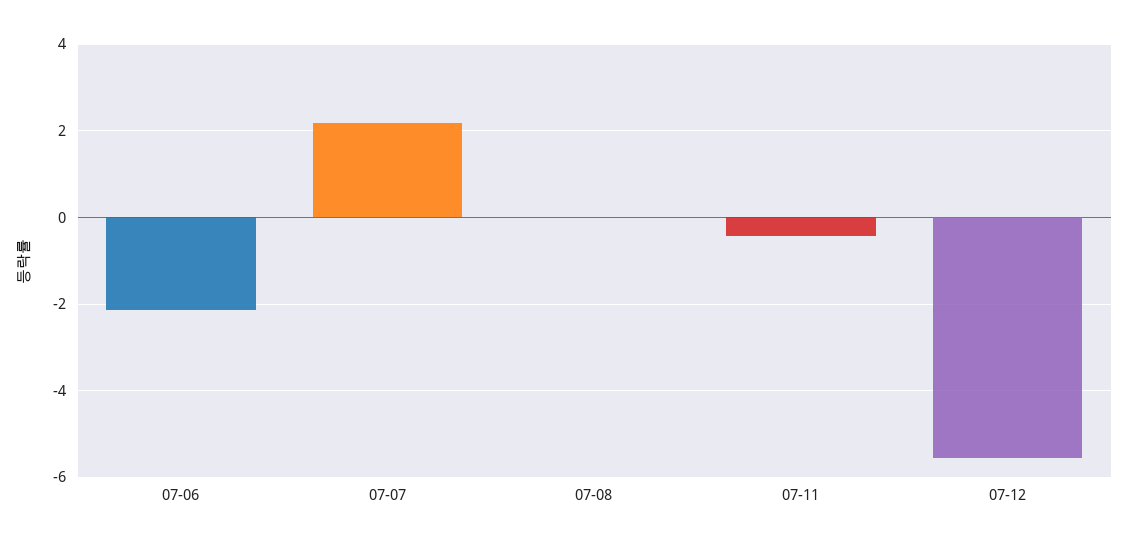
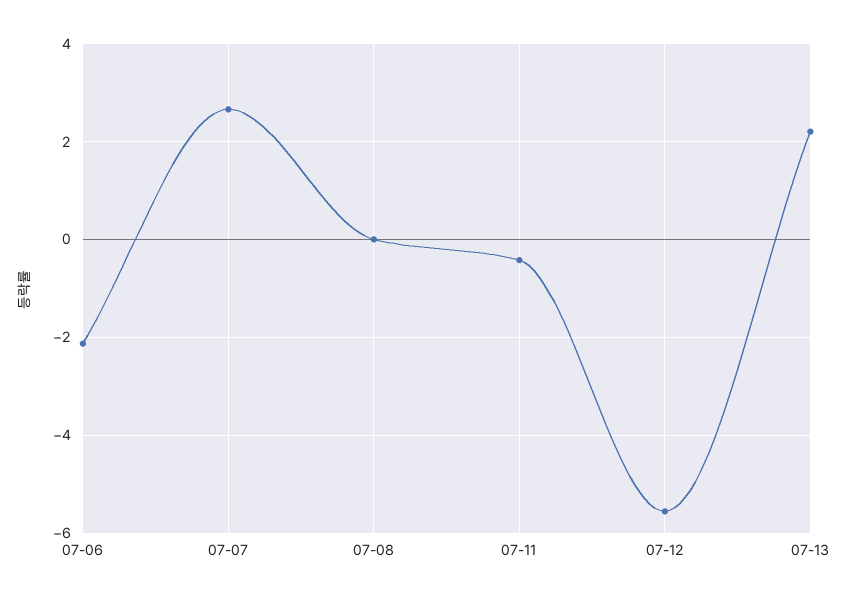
07-07: 2.2 -> 2.6
07-13: none -> 2.2

